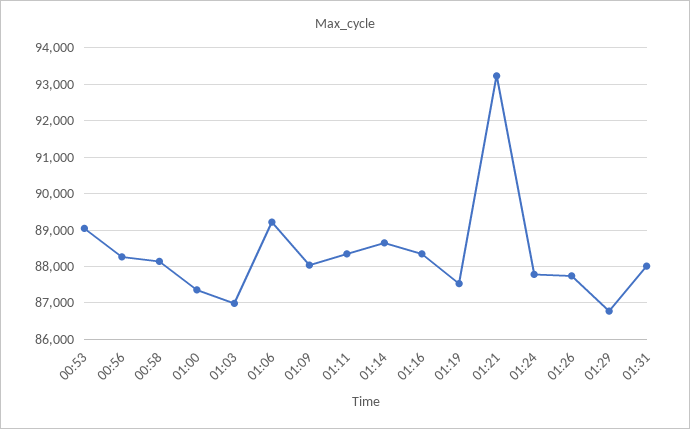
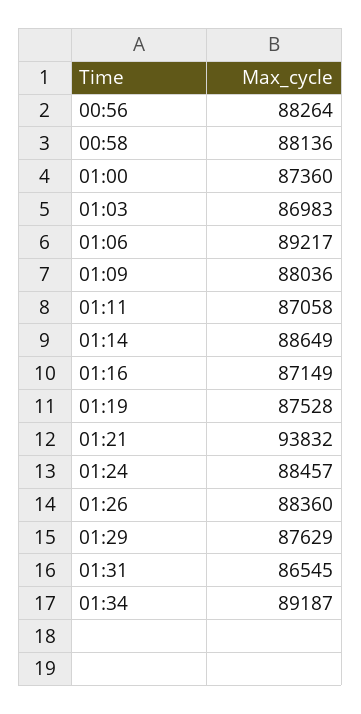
00:53: 89000 -> none
01:11: 88400 -> 87058
01:16: 88400 -> 87149
01:21: 93200 -> 93832
01:24: 87800 -> 88457
01:26: 87800 -> 88360
01:29: 86800 -> 87629
01:31: 88000 -> 86545
01:34: none -> 89187

